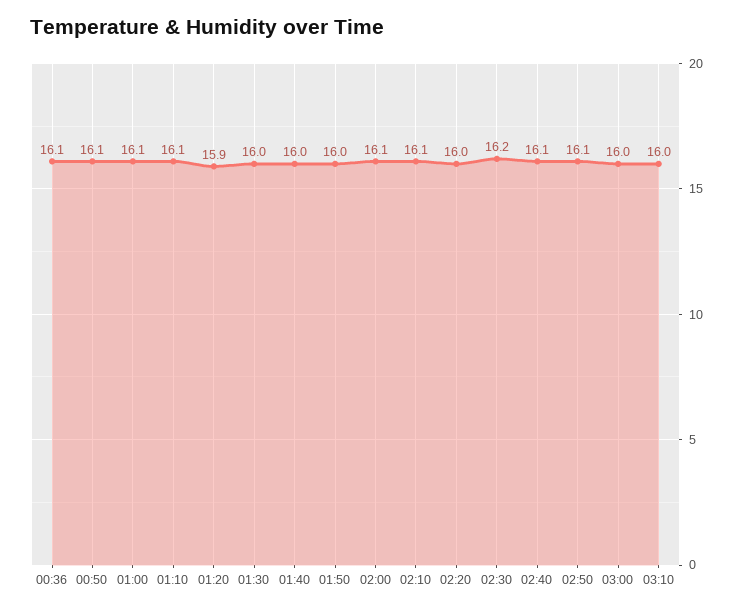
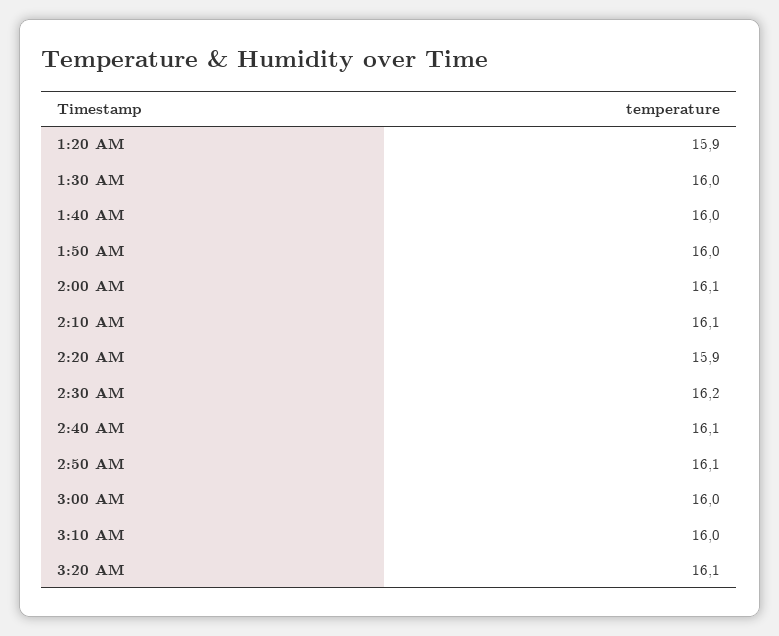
00:36: 16.1 -> none
00:50: 16.1 -> none
01:00: 16.1 -> none
01:10: 16.1 -> none
02:20: 16 -> 15.9
3:20 AM: none -> 16.1

